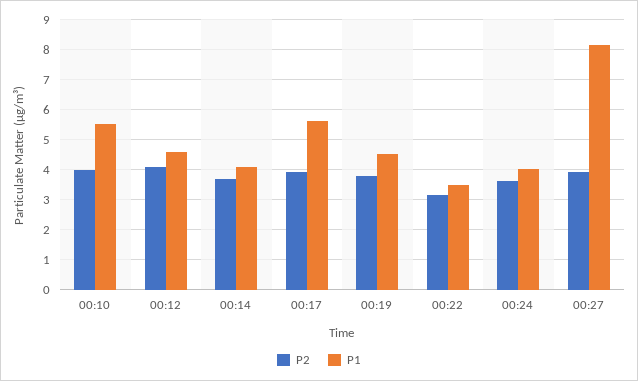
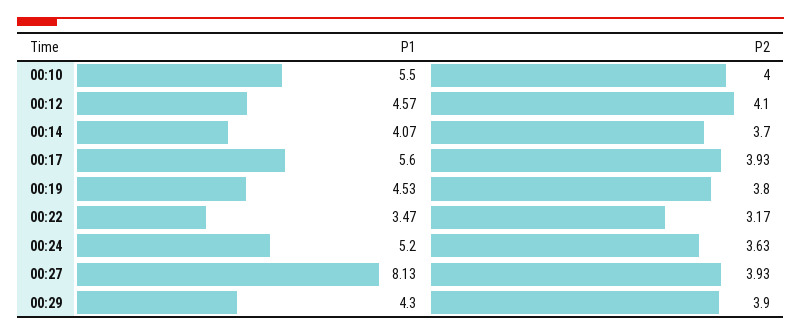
P1, 00:24: 4 -> 5.2
P1, 00:29: none -> 4.3
P2, 00:29: none -> 3.9

